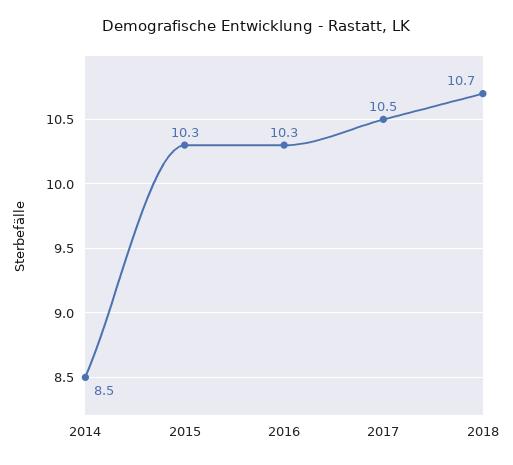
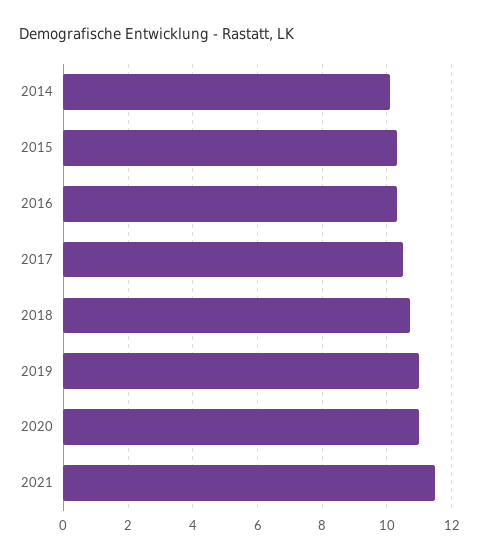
2014: 8.5 -> 10
2019: none -> 11
2020: none -> 11
2021: none -> 11.5

